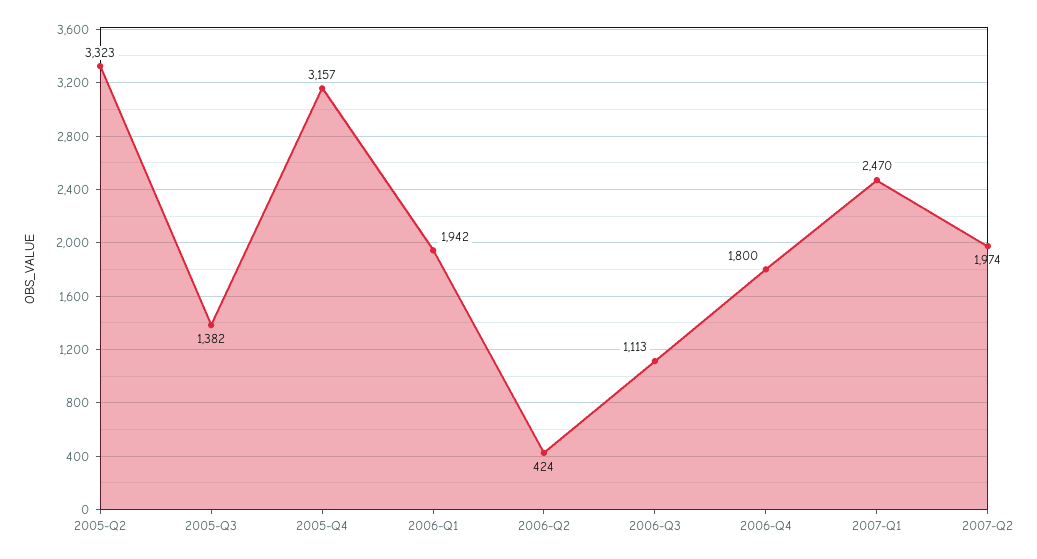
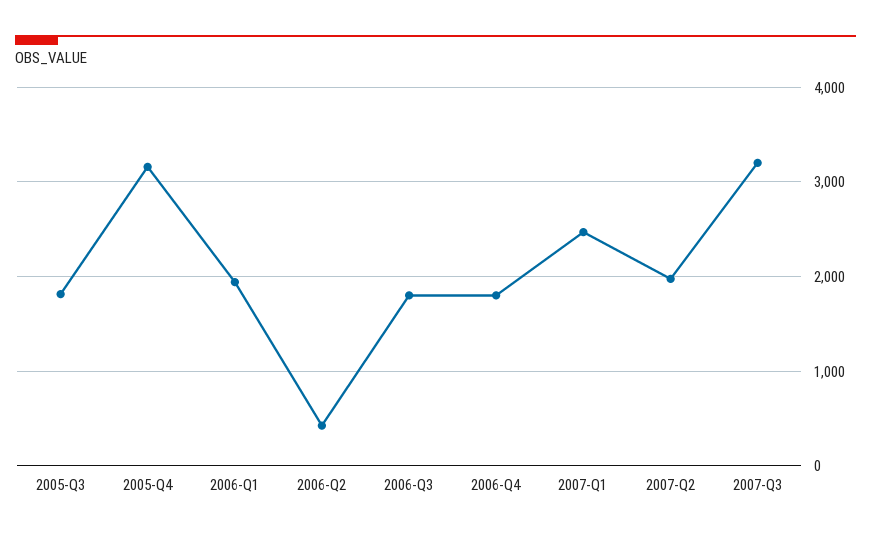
2005-Q2: 3323 -> none
2005-Q3: 1382 -> 1800
2006-Q3: 1113 -> 1800
2007-Q3: none -> 3200

